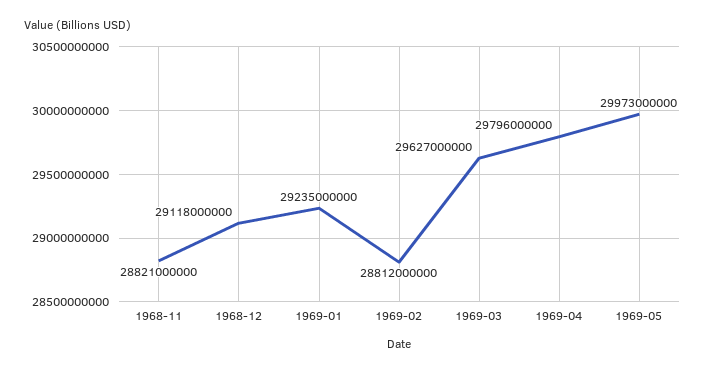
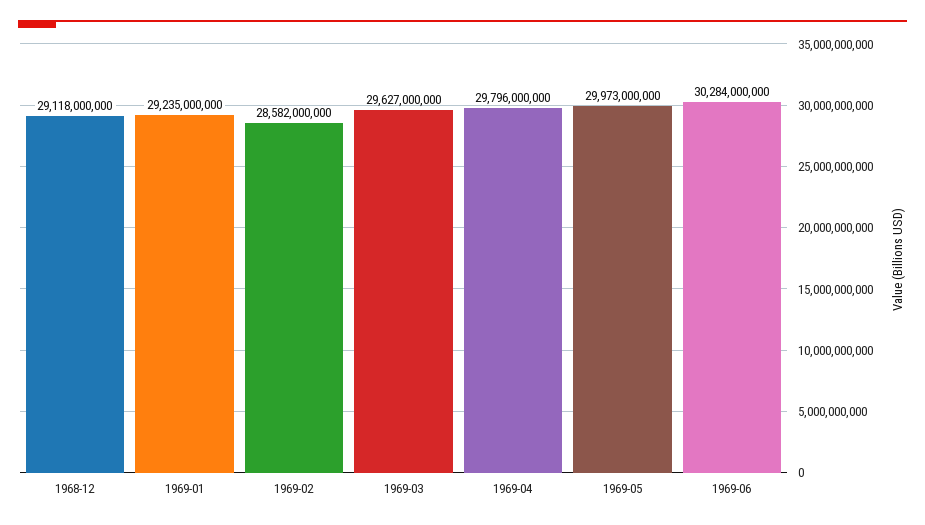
1968-11: 28821000000 -> none
1969-02: 28812000000 -> 28582000000
1969-06: none -> 30284000000

